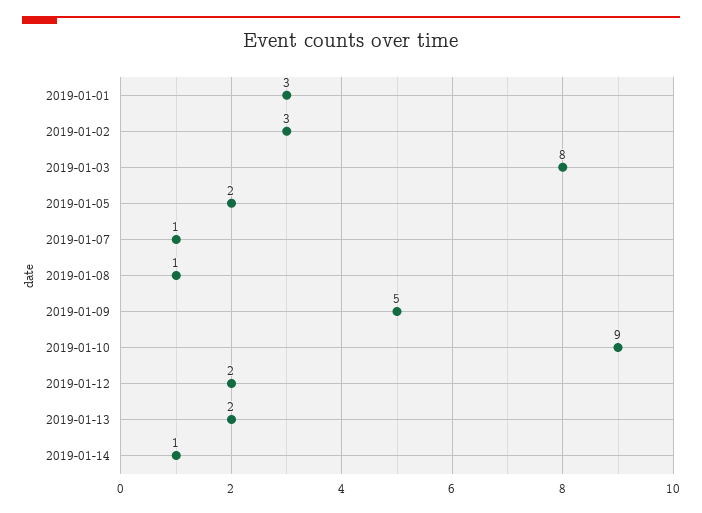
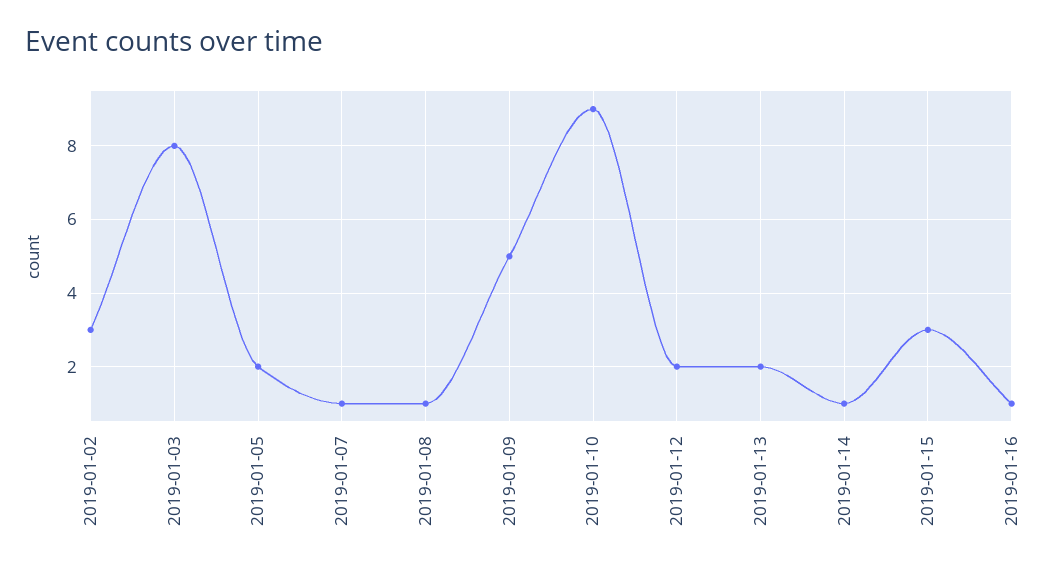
2019-01-01: 3 -> none
2019-01-15: none -> 3
2019-01-16: none -> 1

